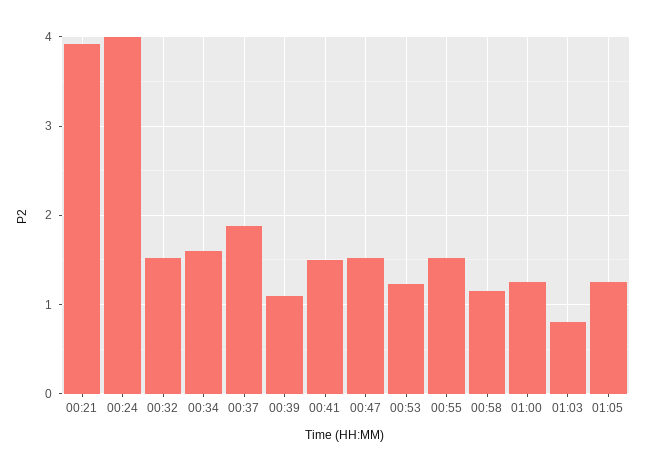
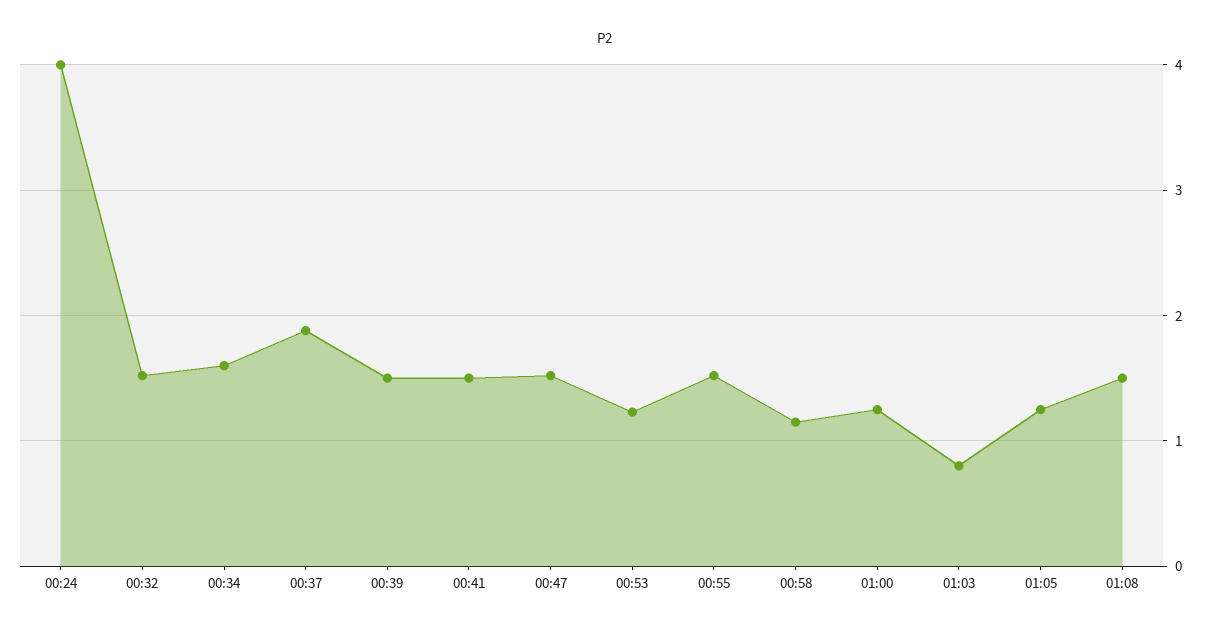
00:21: 3.9 -> none
00:39: 1.1 -> 1.5
01:08: none -> 1.5

